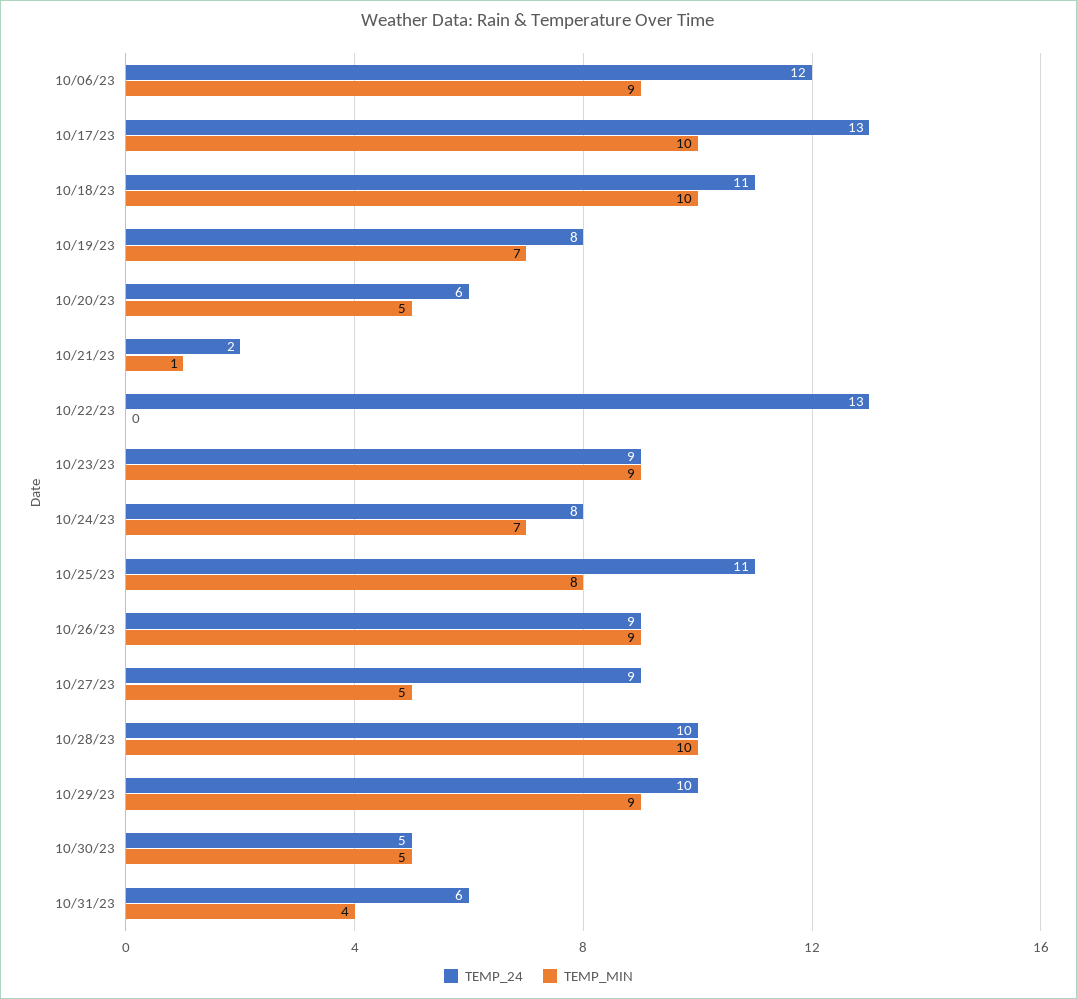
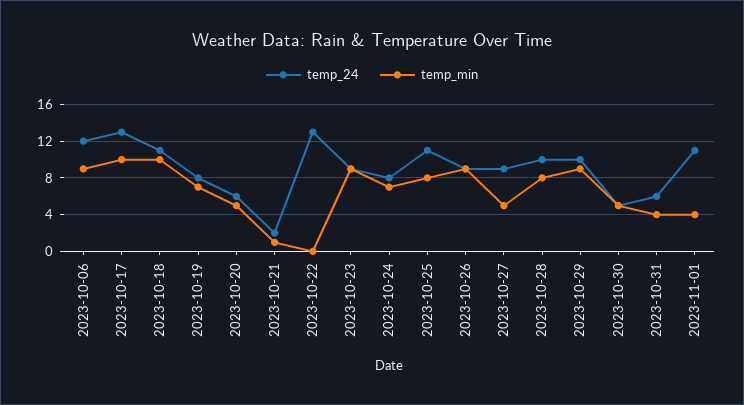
TEMP_MIN, 10/28/23: 10 -> 8
TEMP_24, 2023-11-01: none -> 11
TEMP_MIN, 2023-11-01: none -> 4

